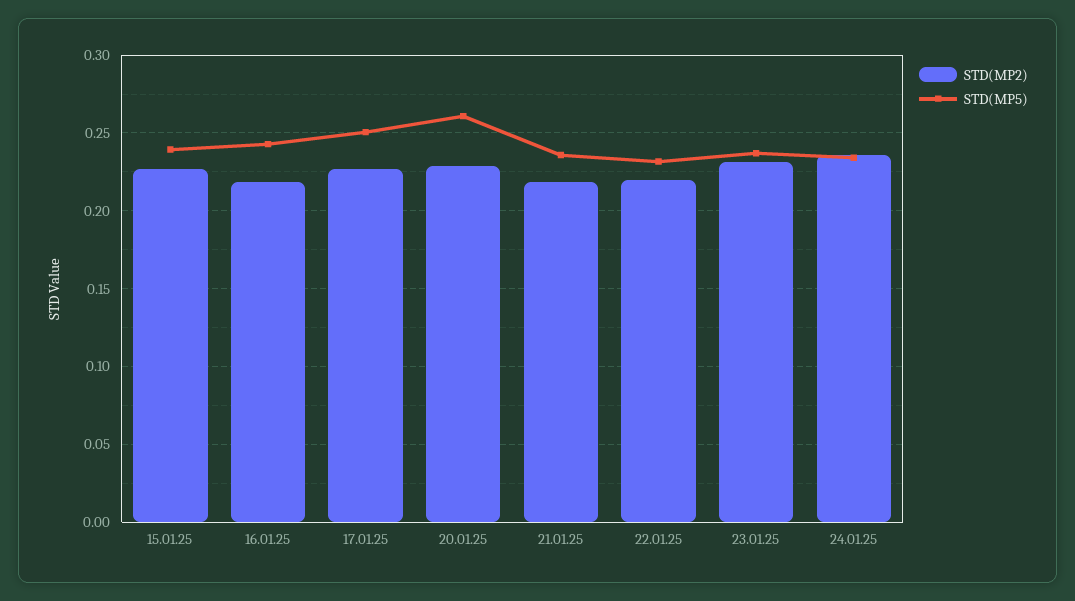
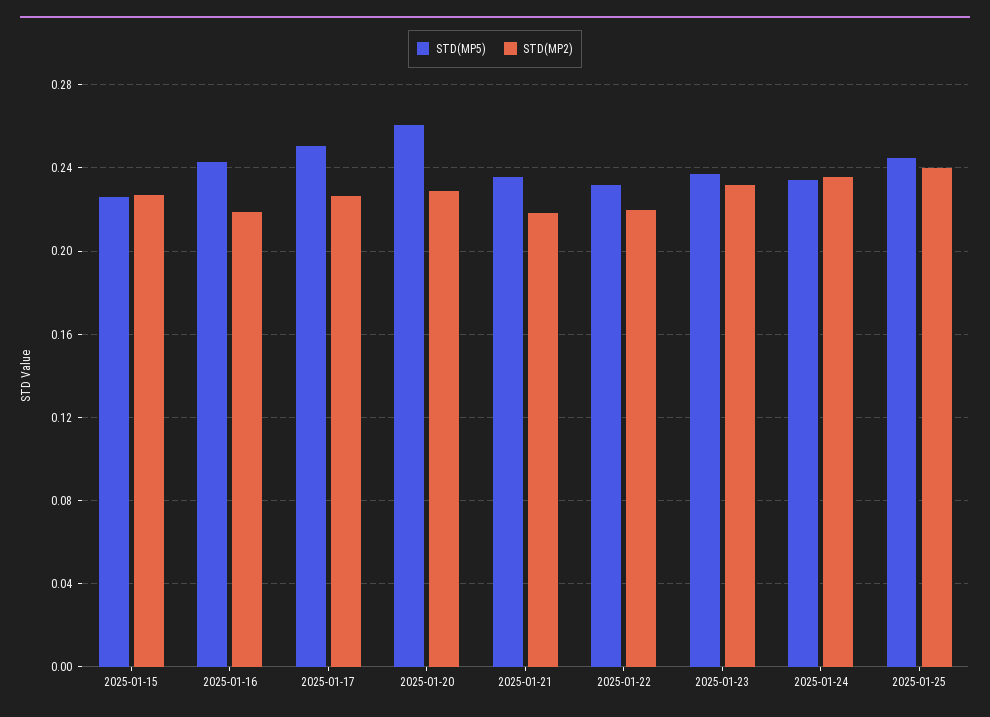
STD(MP5), 15.01.25: 0.24 -> 0.225
STD(MP5), 2025-01-25: none -> 0.245
STD(MP2), 2025-01-25: none -> 0.24

